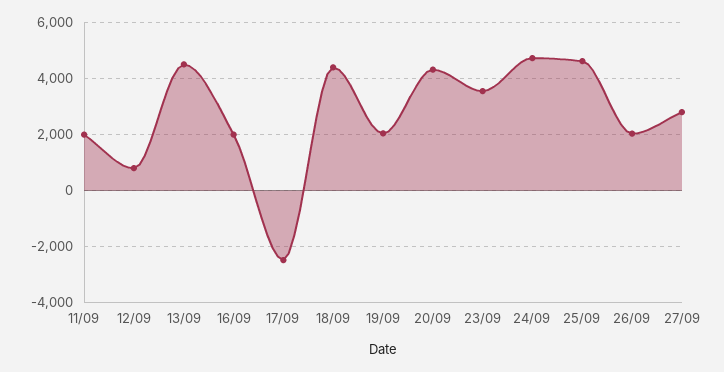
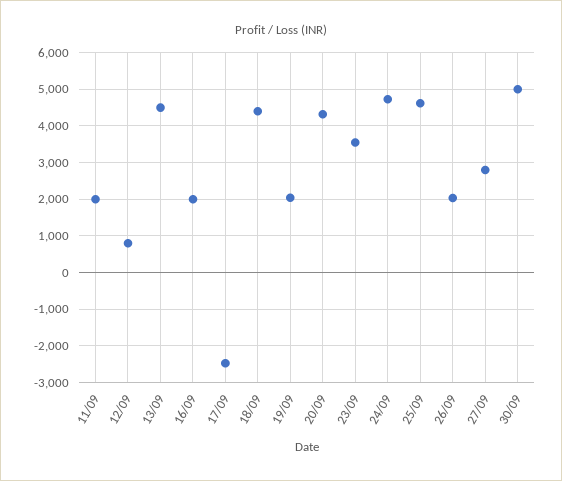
30/09: none -> 5000

